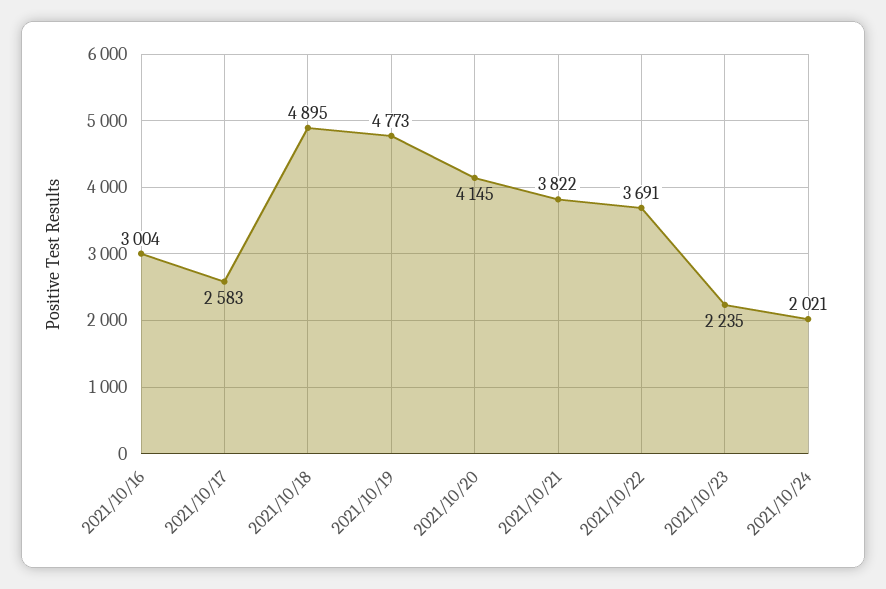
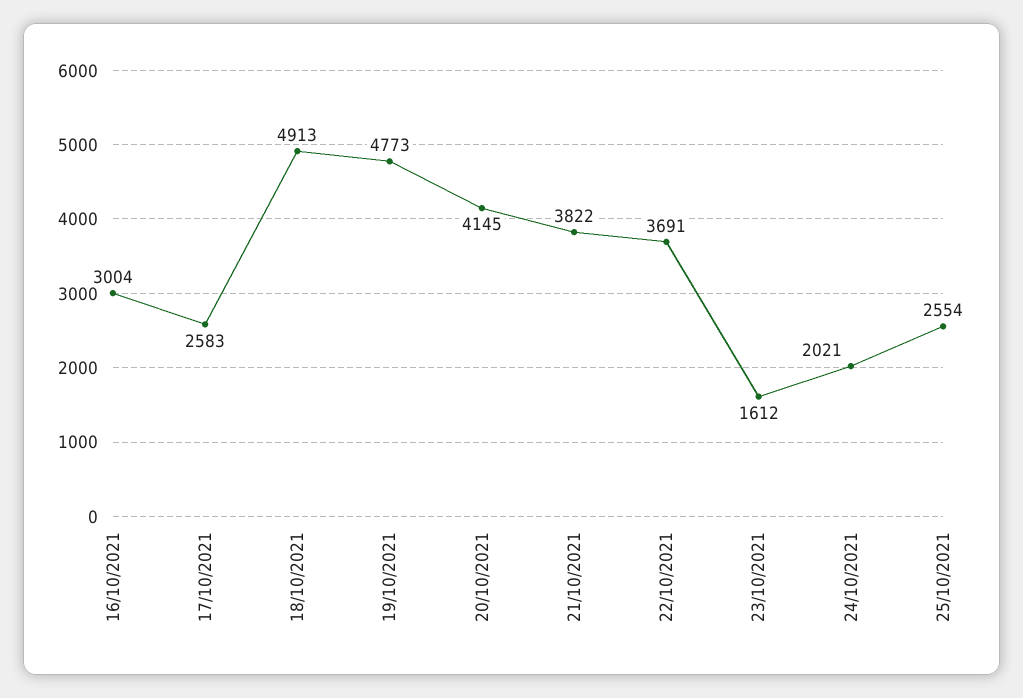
2021/10/18: 4895 -> 4913
2021/10/23: 2235 -> 1612
25/10/2021: none -> 2554

